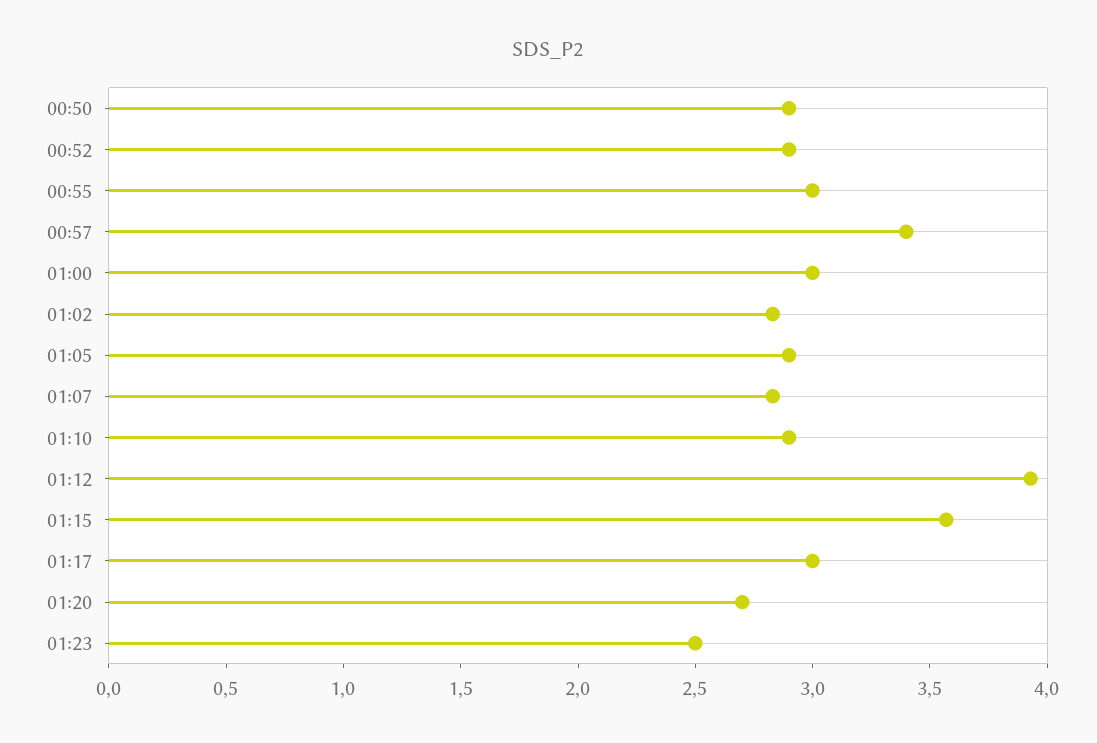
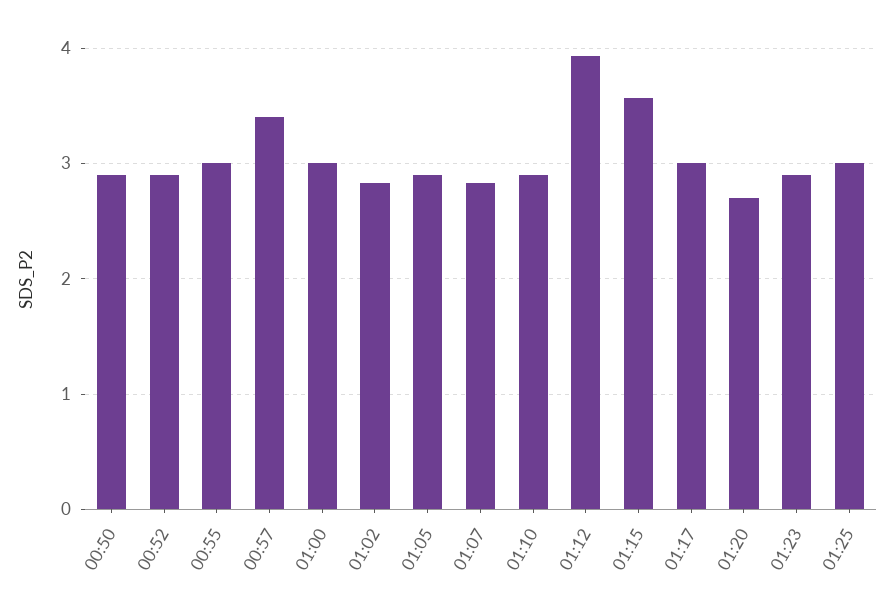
01:23: 2.5 -> 2.9
01:25: none -> 3

